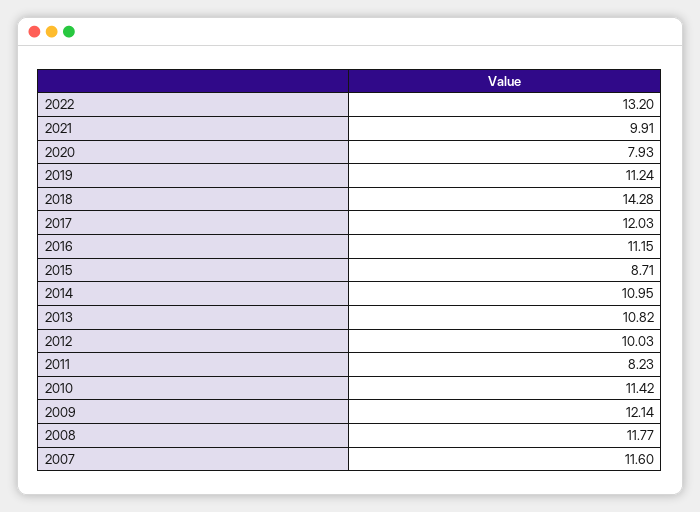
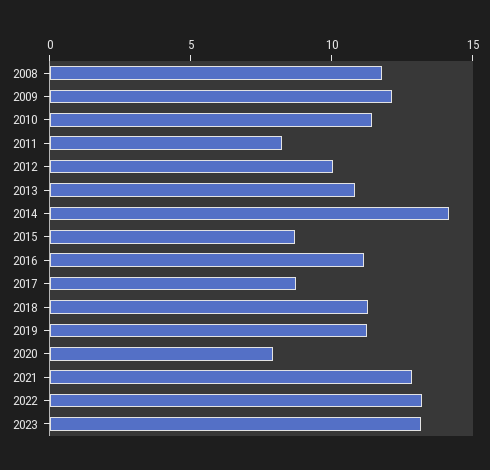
2021: 9.91 -> 13
2018: 14.28 -> 11
2017: 12.03 -> 9
2014: 10.95 -> 14
2007: 11.6 -> none
2023: none -> 13

